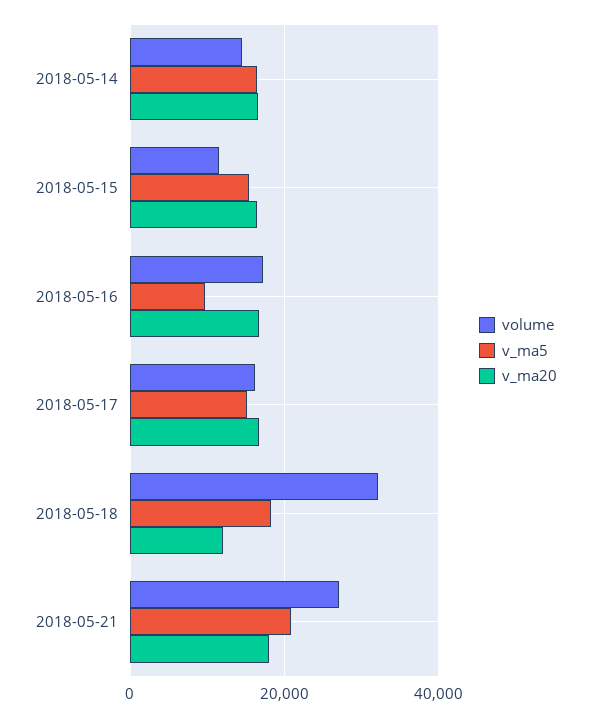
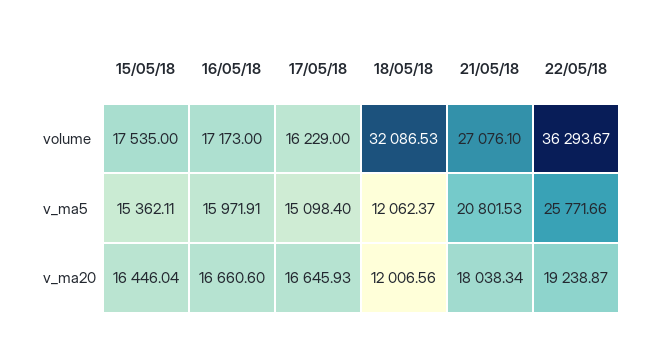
volume, 2018-05-14: 14000 -> none
v_ma5, 2018-05-14: 16000 -> none
v_ma20, 2018-05-14: 16000 -> none
volume, 2018-05-15: 12000 -> 17535
v_ma5, 2018-05-16: 10000 -> 15971.91
v_ma5, 2018-05-18: 18000 -> 12062.37
volume, 22/05/18: none -> 36293.67
v_ma5, 22/05/18: none -> 25771.66
v_ma20, 22/05/18: none -> 19238.87

